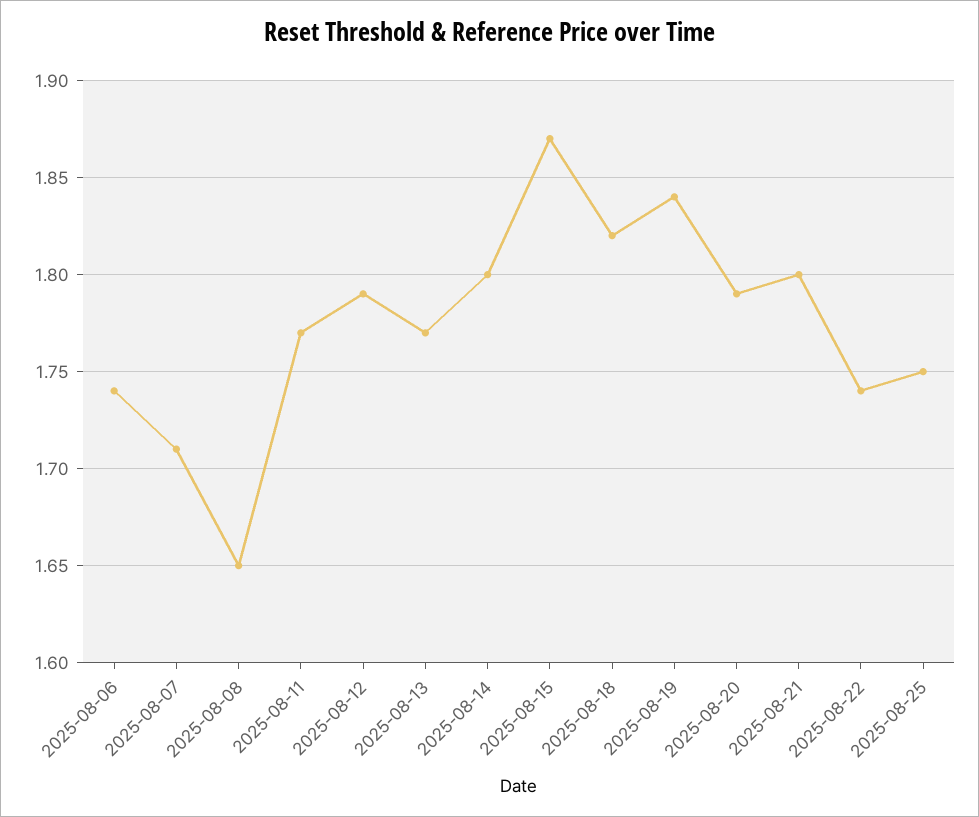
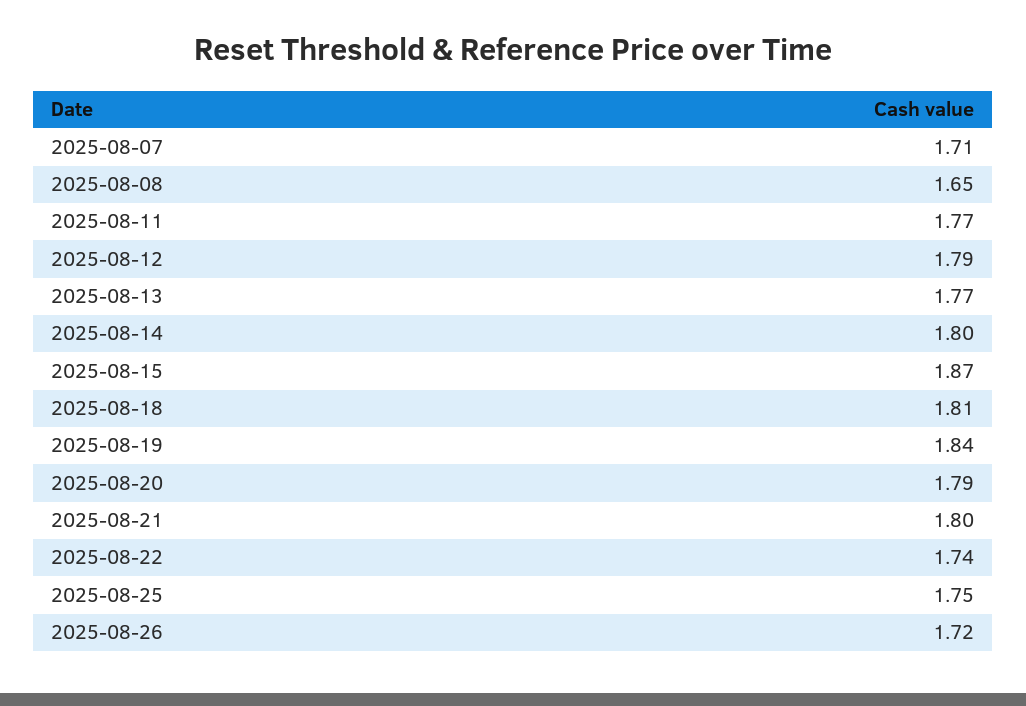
2025-08-06: 1.74 -> none
2025-08-18: 1.82 -> 1.81
2025-08-26: none -> 1.72

